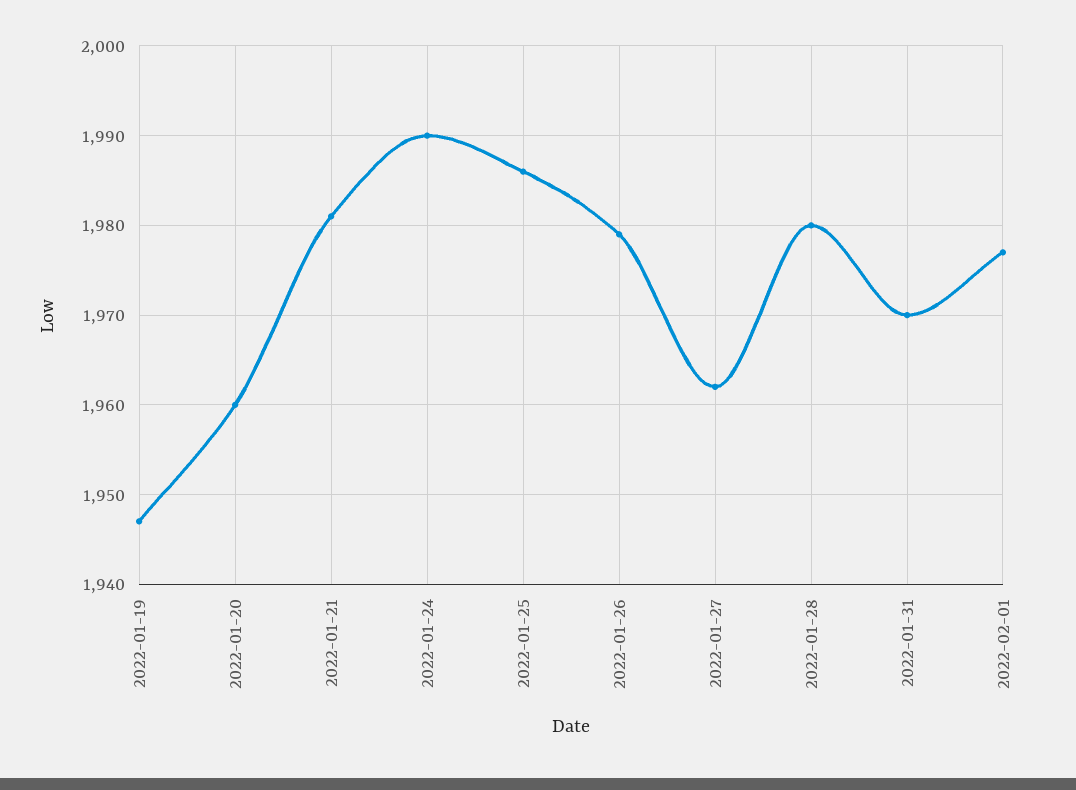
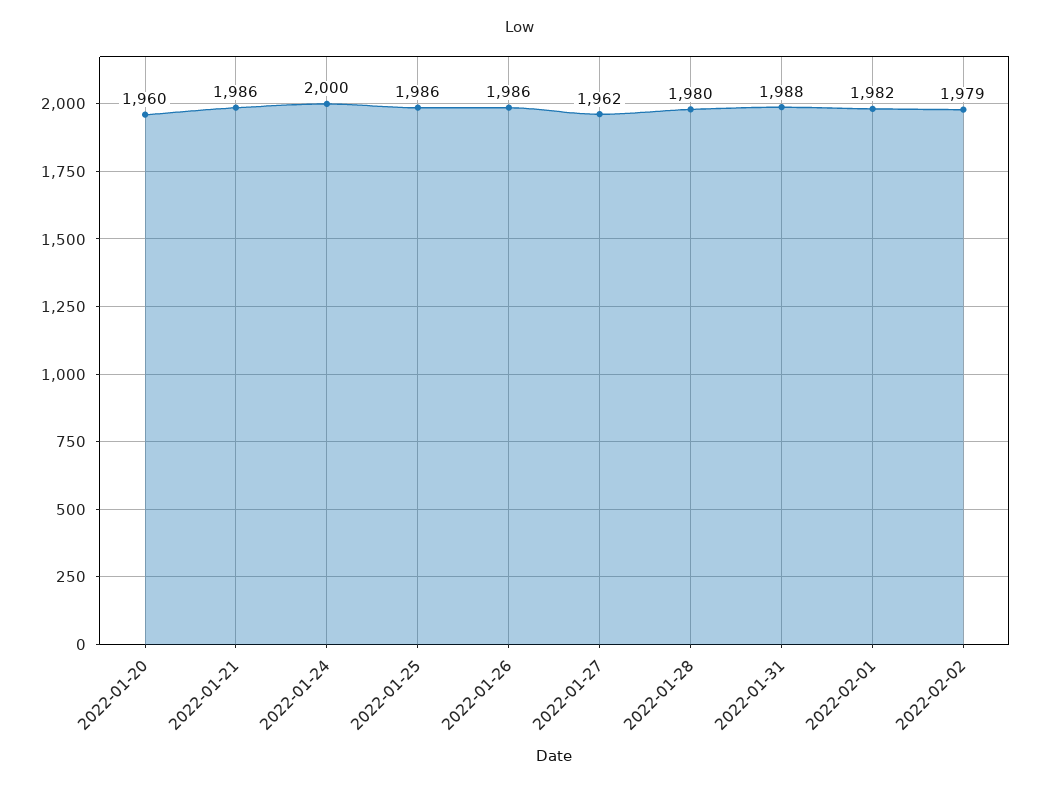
2022-01-19: 1947 -> none
2022-01-21: 1981 -> 1986
2022-01-24: 1990 -> 2000
2022-01-26: 1979 -> 1986
2022-01-31: 1970 -> 1988
2022-02-01: 1977 -> 1982
2022-02-02: none -> 1979

